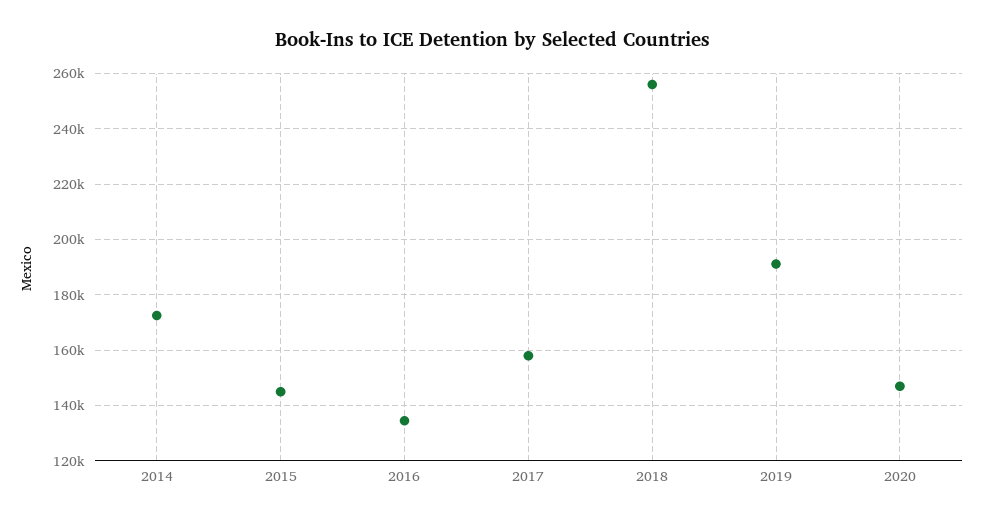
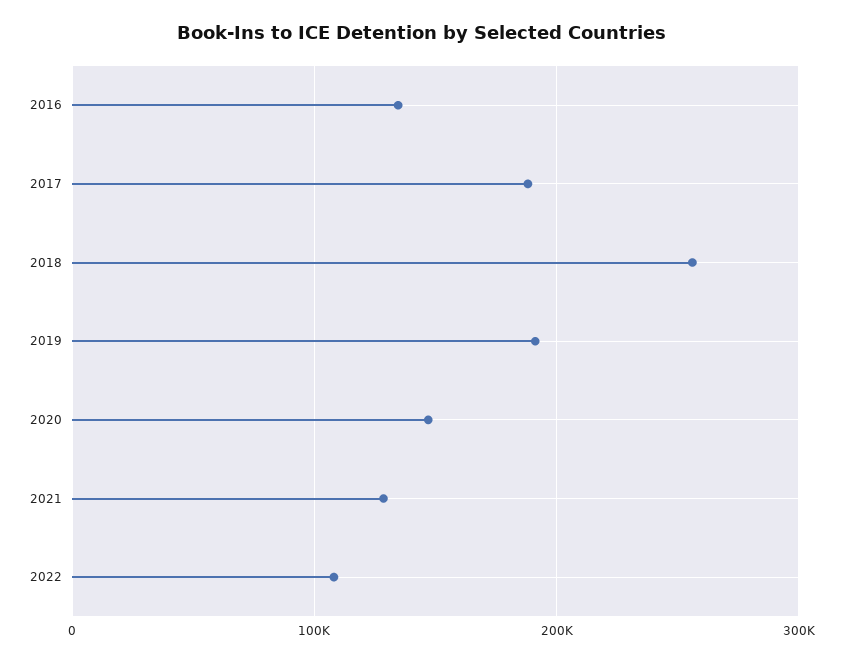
2014: 172500 -> none
2015: 145000 -> none
2017: 157500 -> 190000
2021: none -> 130000
2022: none -> 110000

